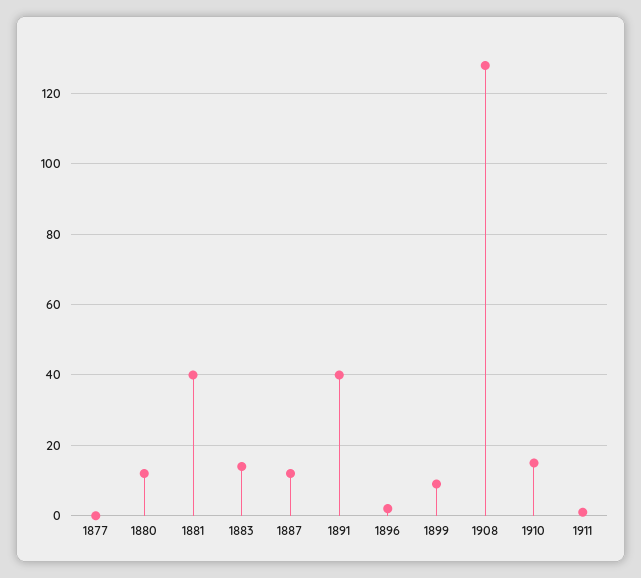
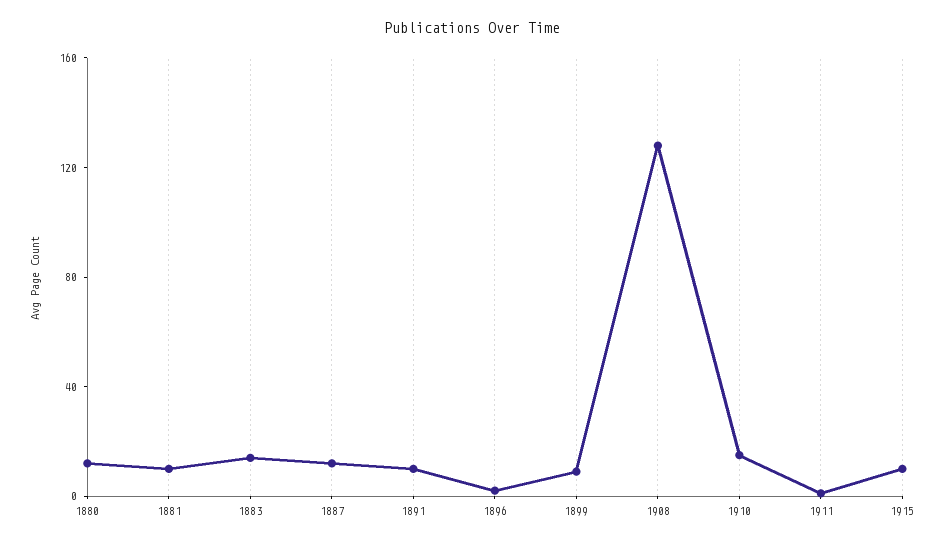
1877: 0 -> none
1881: 40 -> 10
1891: 40 -> 10
1915: none -> 10

